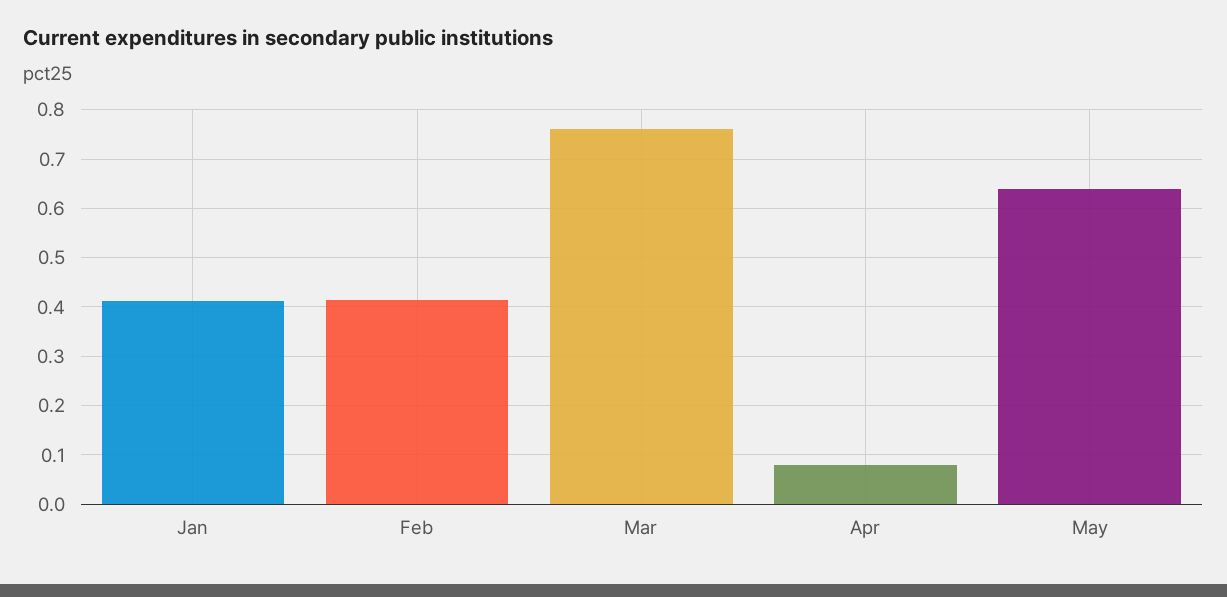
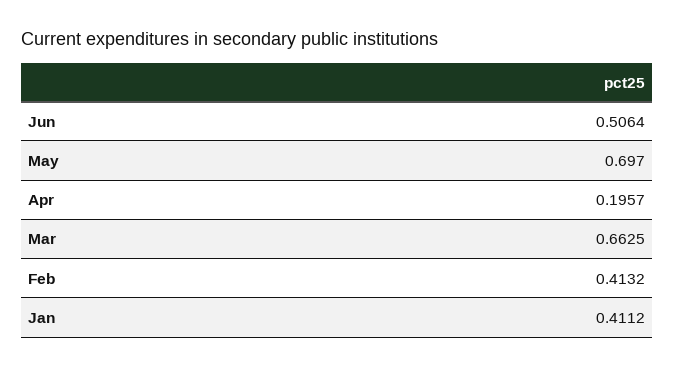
Mar: 0.76 -> 0.6625
Apr: 0.08 -> 0.1957
May: 0.64 -> 0.697
Jun: none -> 0.5064

